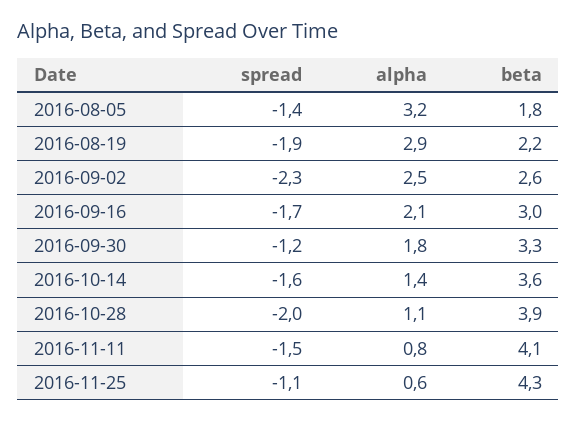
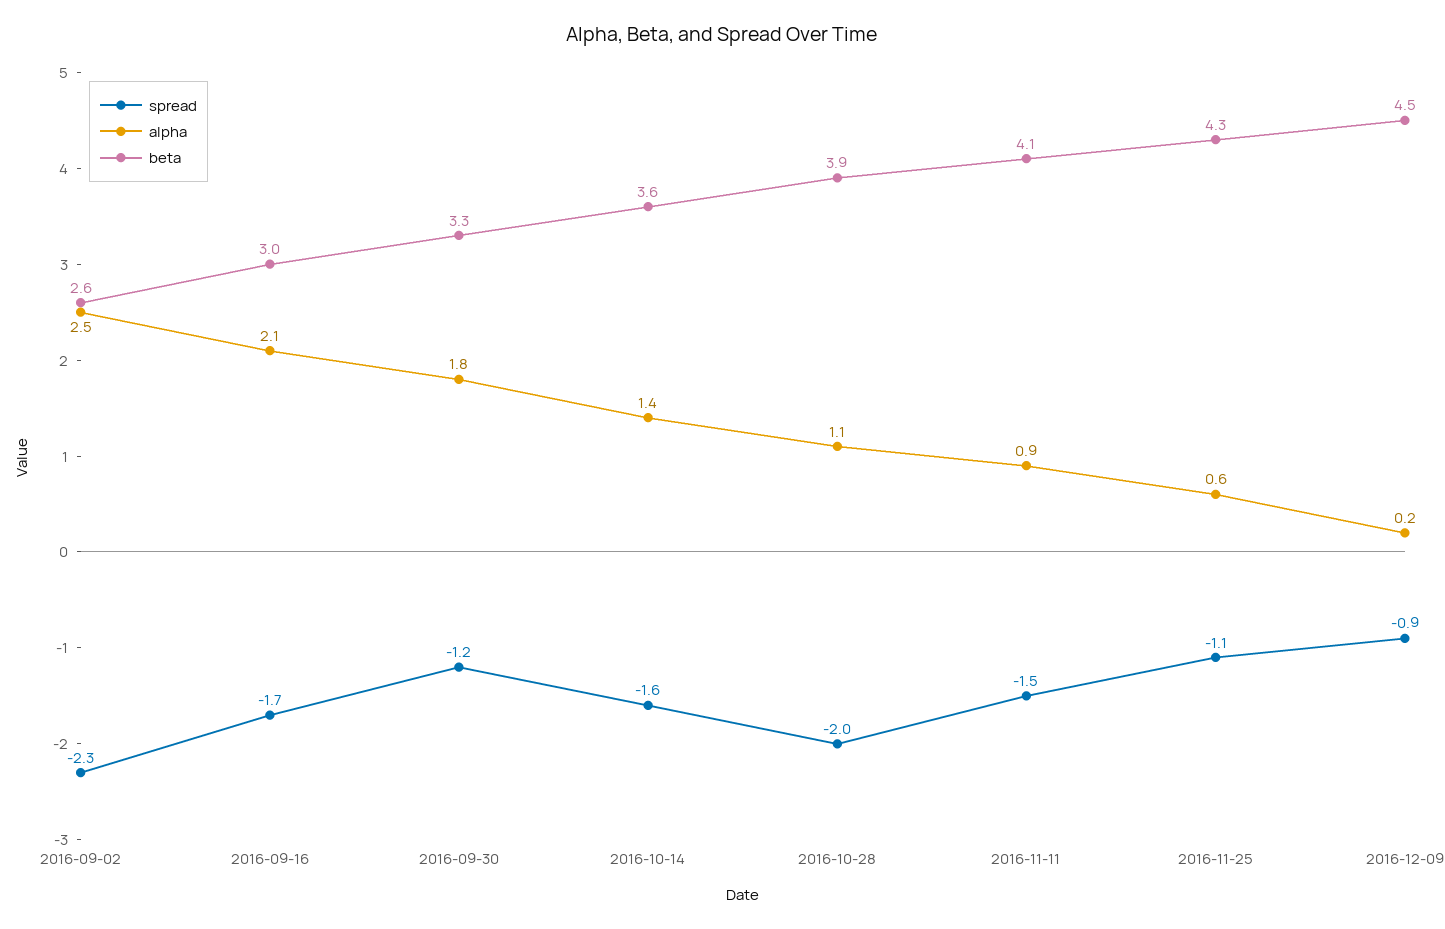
spread, 2016-08-05: -1.4 -> none
alpha, 2016-08-05: 3.2 -> none
beta, 2016-08-05: 1.8 -> none
spread, 2016-08-19: -1.9 -> none
alpha, 2016-08-19: 2.9 -> none
beta, 2016-08-19: 2.2 -> none
alpha, 2016-11-11: 0.8 -> 0.9
spread, 2016-12-09: none -> -0.9
alpha, 2016-12-09: none -> 0.2
beta, 2016-12-09: none -> 4.5

